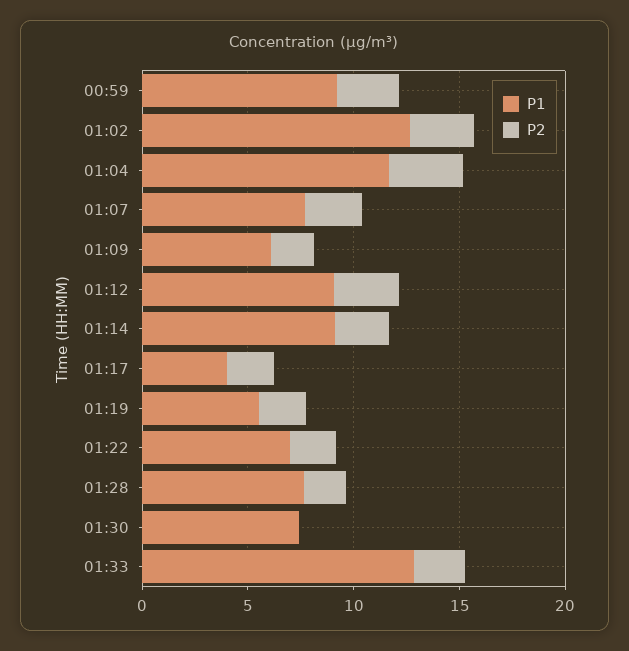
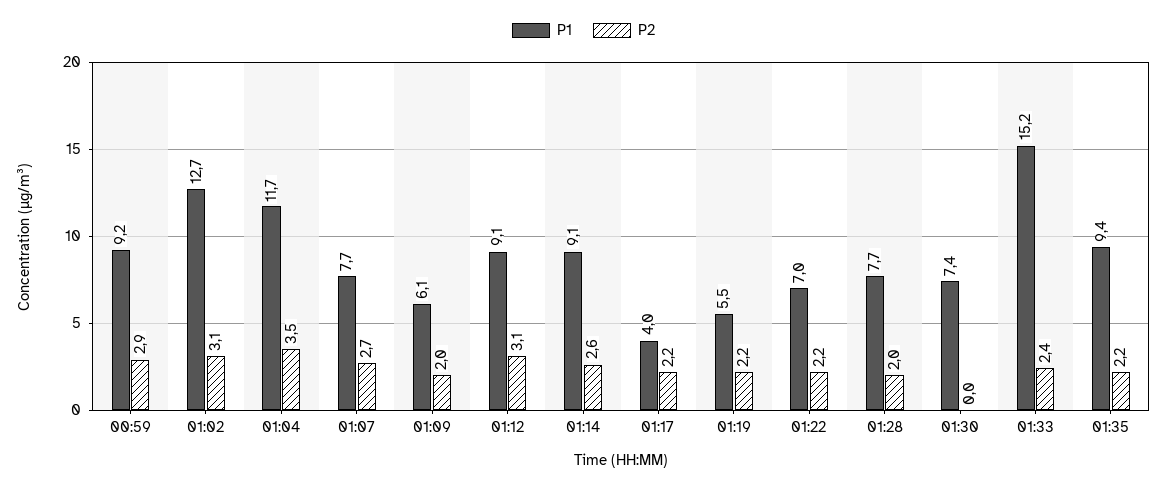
P1, 01:33: 13 -> 15.2
P1, 01:35: none -> 9.4
P2, 01:35: none -> 2.2

